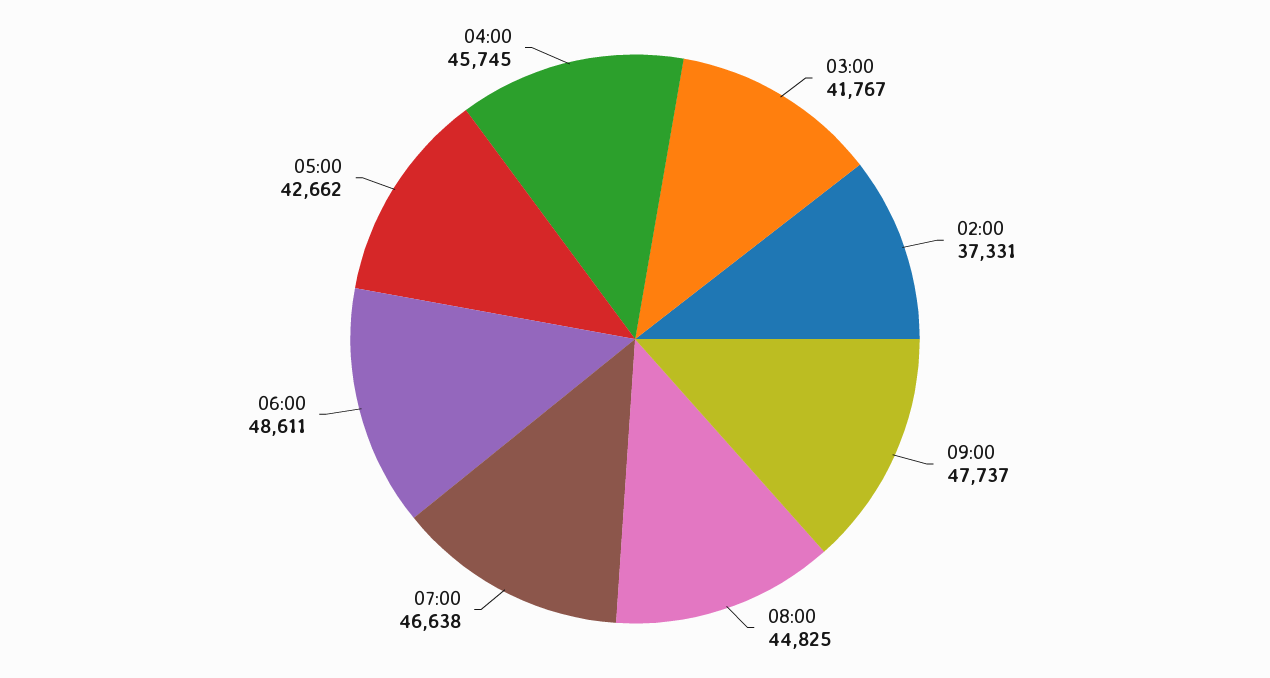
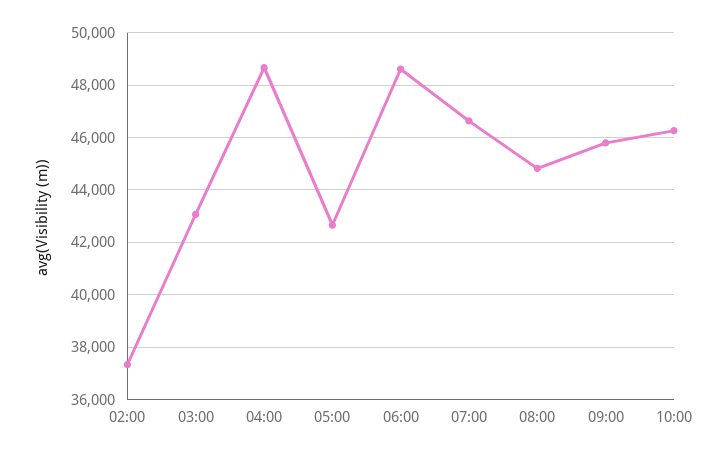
03:00: 41767 -> 43000
09:00: 47737 -> 45750
04:00: 45745 -> 48750
10:00: none -> 46250

